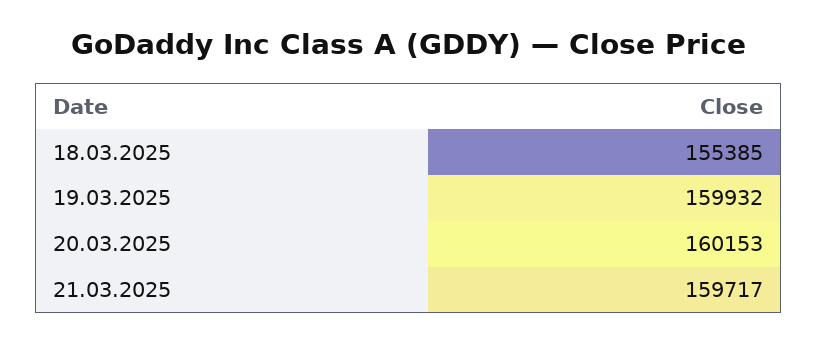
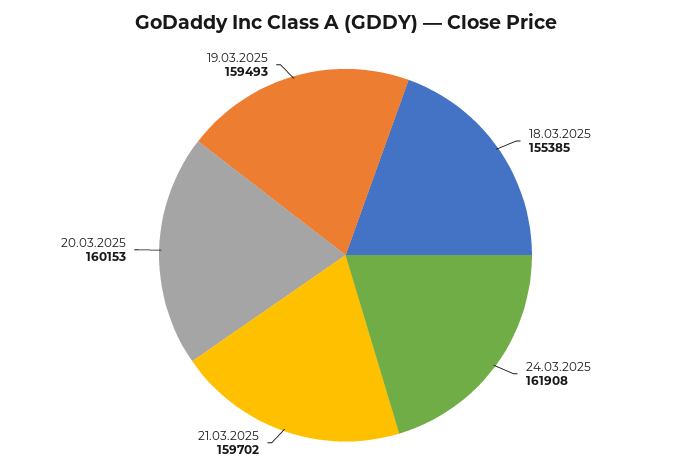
19.03.2025: 159932 -> 159493
21.03.2025: 159717 -> 159702
24.03.2025: none -> 161908

